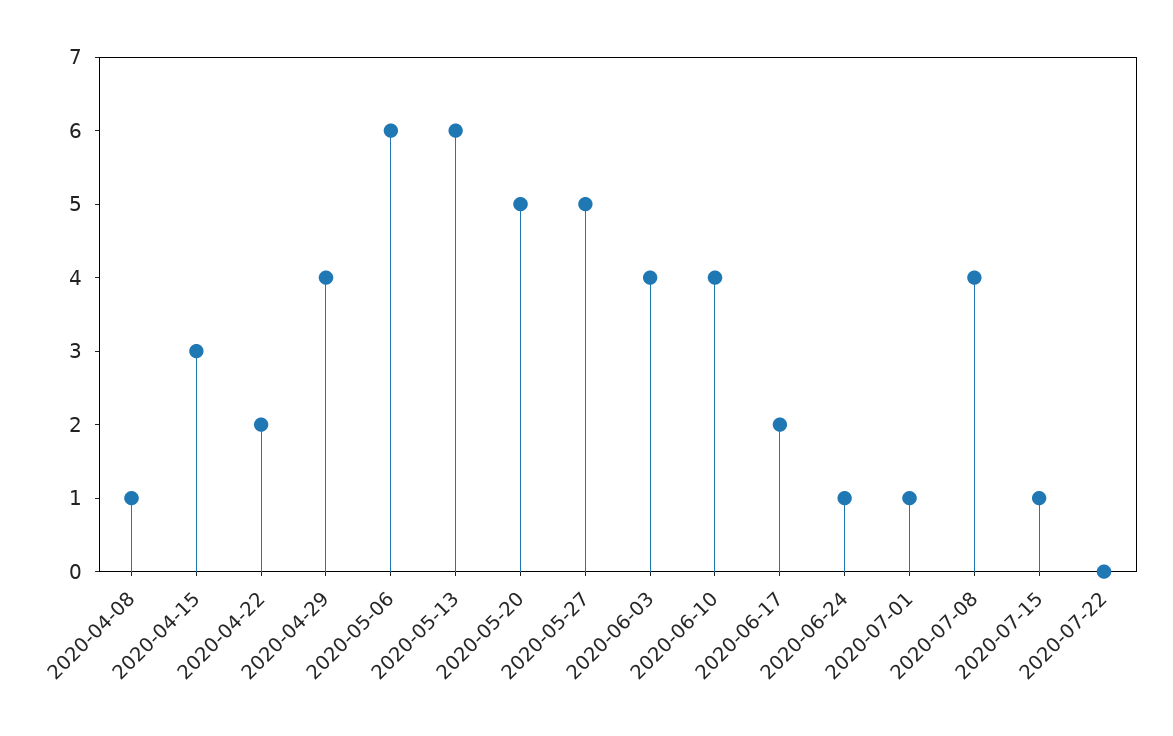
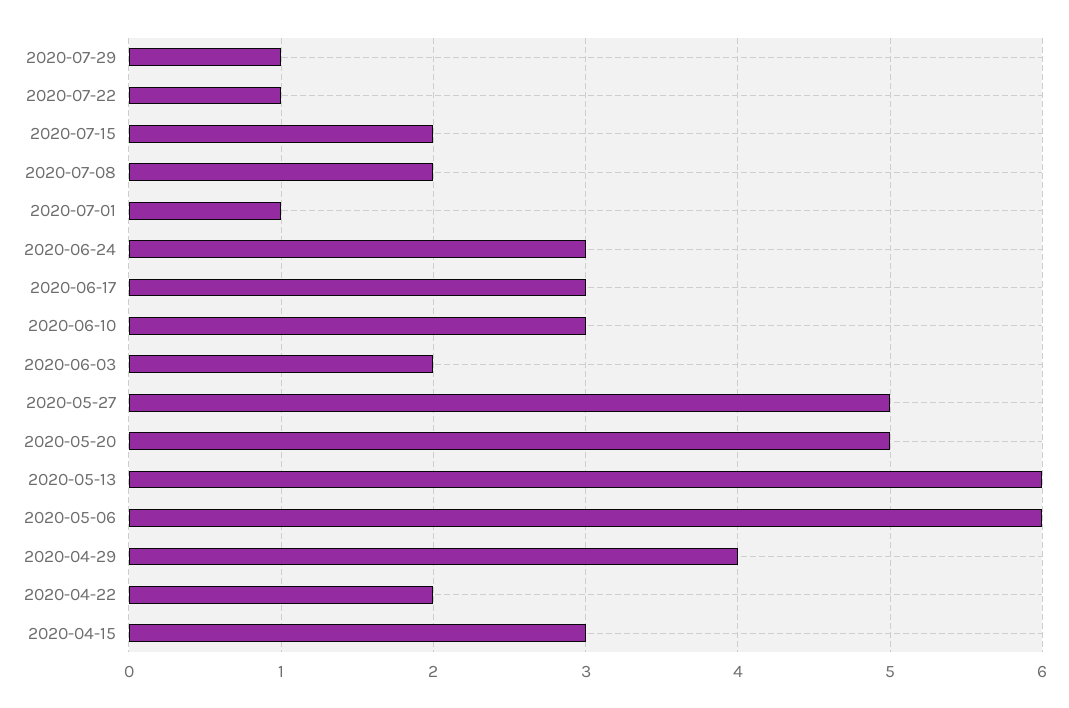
2020-04-08: 1 -> none
2020-06-03: 4 -> 2
2020-06-10: 4 -> 3
2020-06-17: 2 -> 3
2020-06-24: 1 -> 3
2020-07-08: 4 -> 2
2020-07-15: 1 -> 2
2020-07-22: 0 -> 1
2020-07-29: none -> 1

